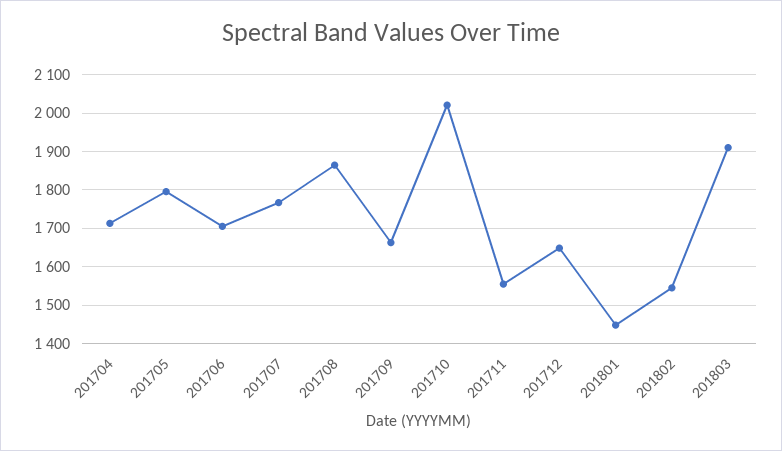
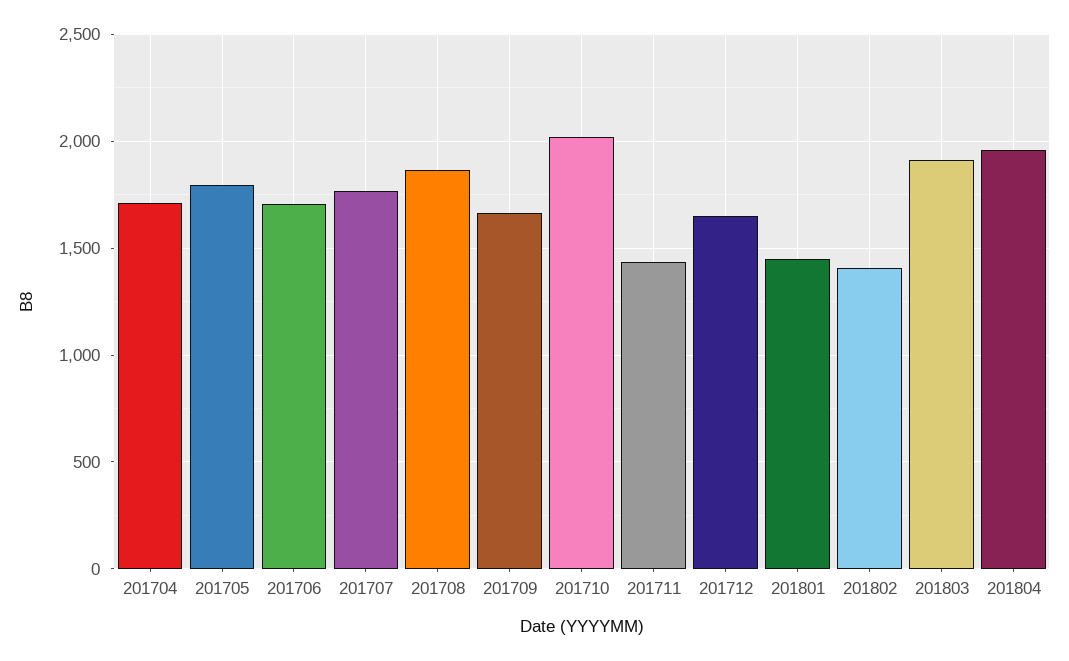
201711: 1560 -> 1450
201802: 1540 -> 1400
201804: none -> 1950

